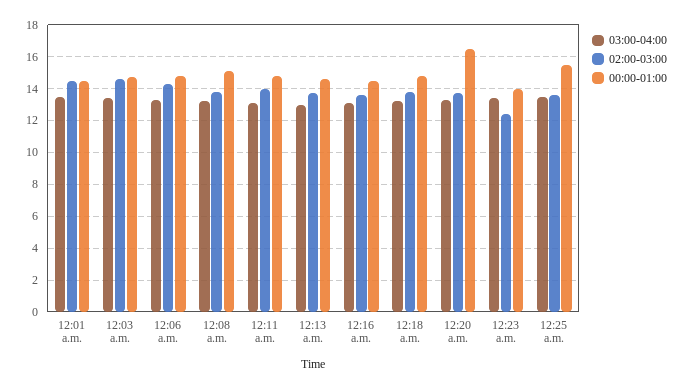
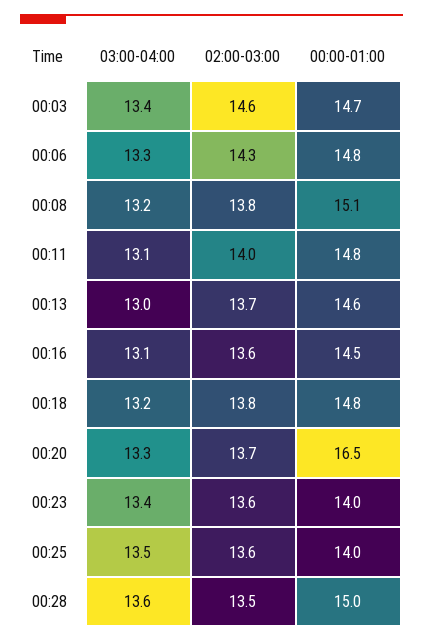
03:00-04:00, 12:01 a.m.: 13.5 -> none
02:00-03:00, 12:01 a.m.: 14.5 -> none
00:00-01:00, 12:01 a.m.: 14.5 -> none
02:00-03:00, 12:23 a.m.: 12.5 -> 13.6
00:00-01:00, 12:25 a.m.: 15.5 -> 14
03:00-04:00, 00:28: none -> 13.6
02:00-03:00, 00:28: none -> 13.5
00:00-01:00, 00:28: none -> 15

